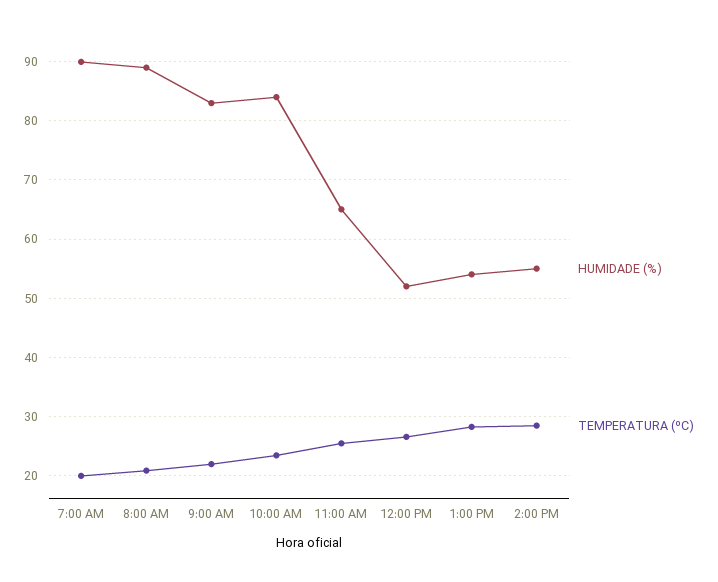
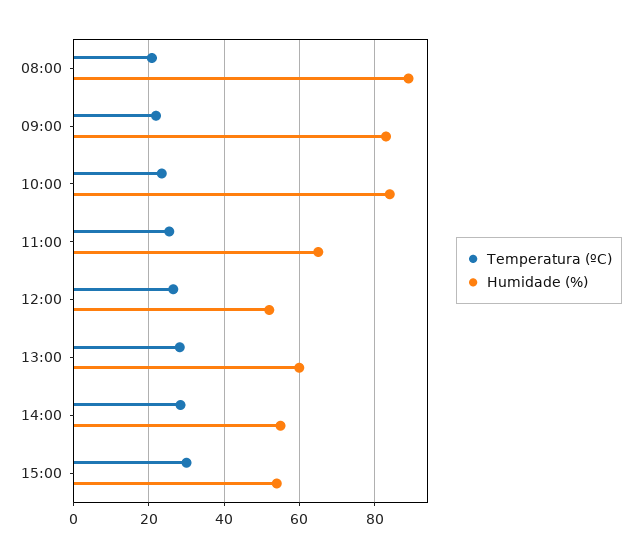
HUMIDADE (%), 7:00 AM: 90 -> none
TEMPERATURA (ºC), 7:00 AM: 20 -> none
HUMIDADE (%), 1:00 PM: 54 -> 60
TEMPERATURA (ºC), 15:00: none -> 30
HUMIDADE (%), 15:00: none -> 54

